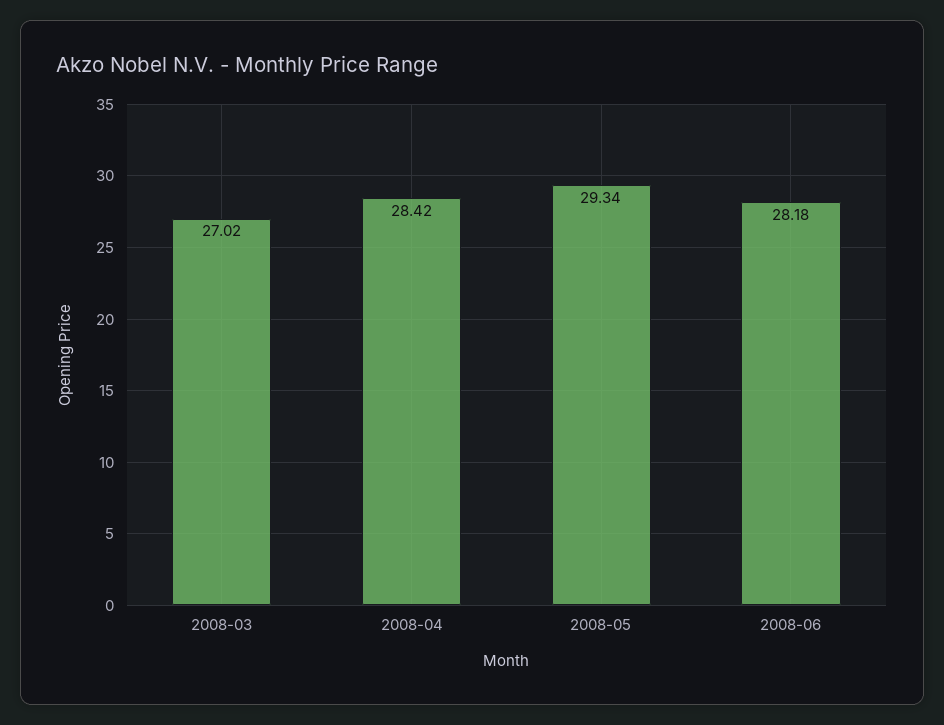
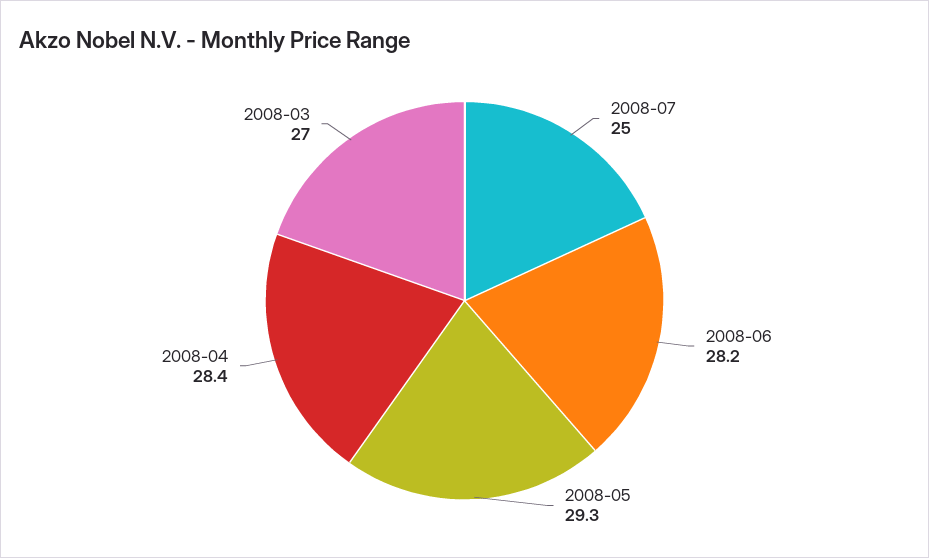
2008-07: none -> 25

